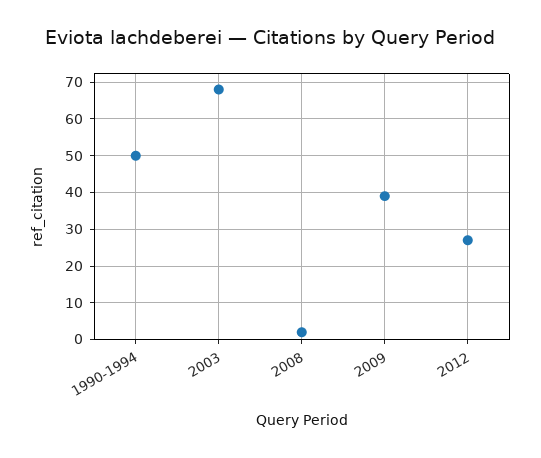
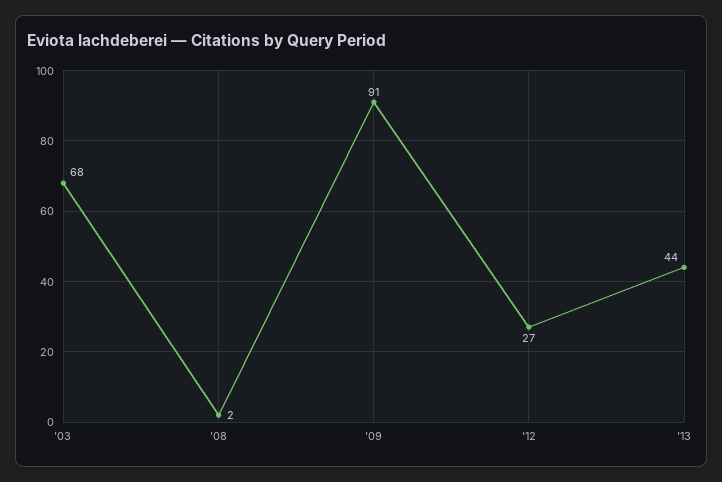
1990-1994: 50 -> none
2009: 40 -> 91
'13: none -> 44

